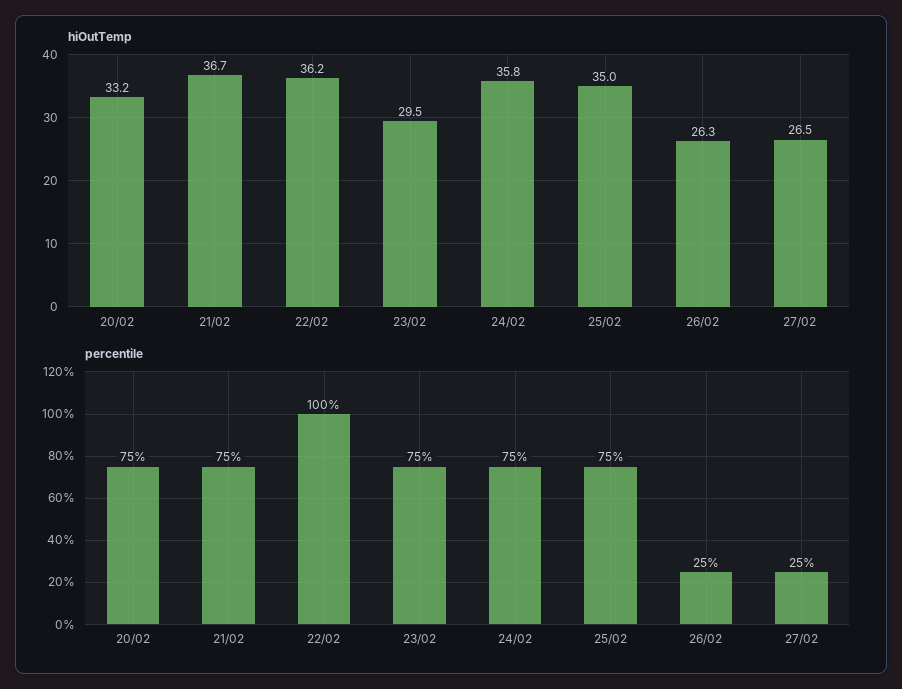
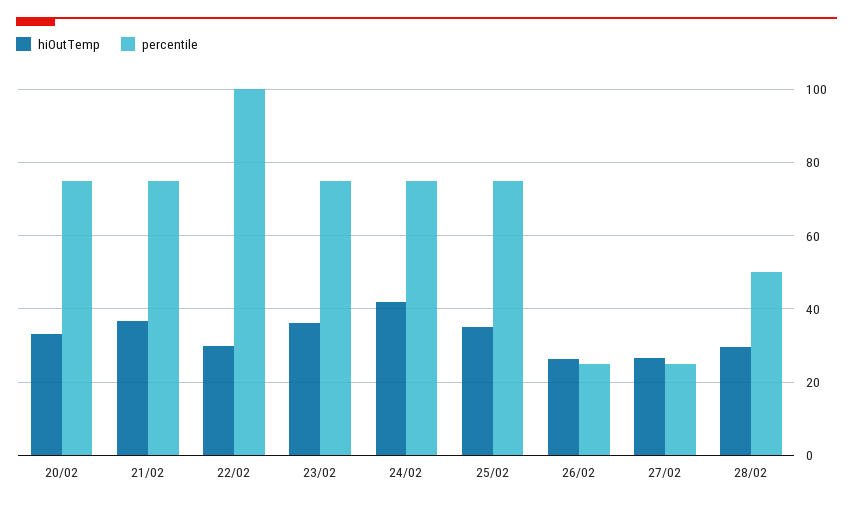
hiOutTemp, 22/02: 36.2 -> 30
hiOutTemp, 23/02: 29.5 -> 36
hiOutTemp, 24/02: 35.8 -> 42
hiOutTemp, 28/02: none -> 30
percentile, 28/02: none -> 50

